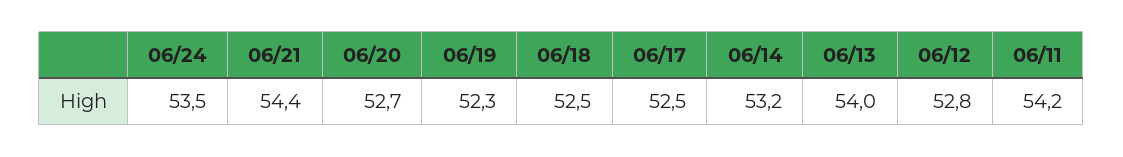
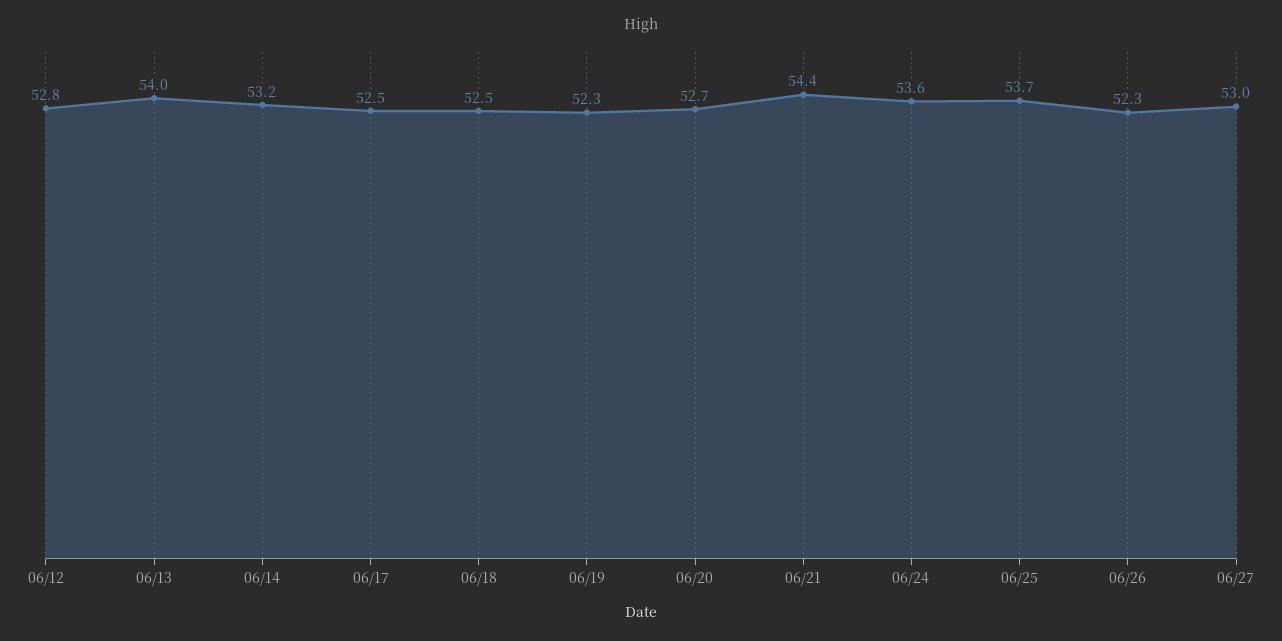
06/24: 53.5 -> 53.6
06/11: 54.2 -> none
06/25: none -> 53.7
06/26: none -> 52.3
06/27: none -> 53

